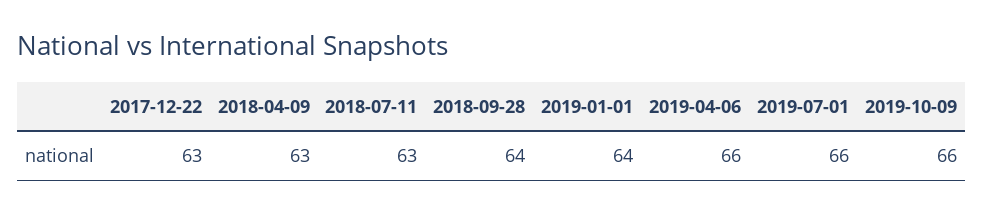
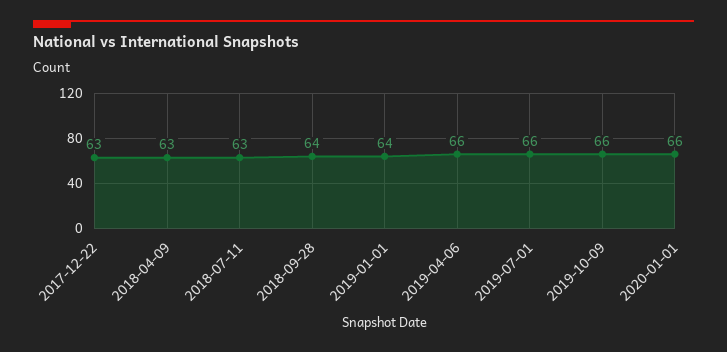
2020-01-01: none -> 66

